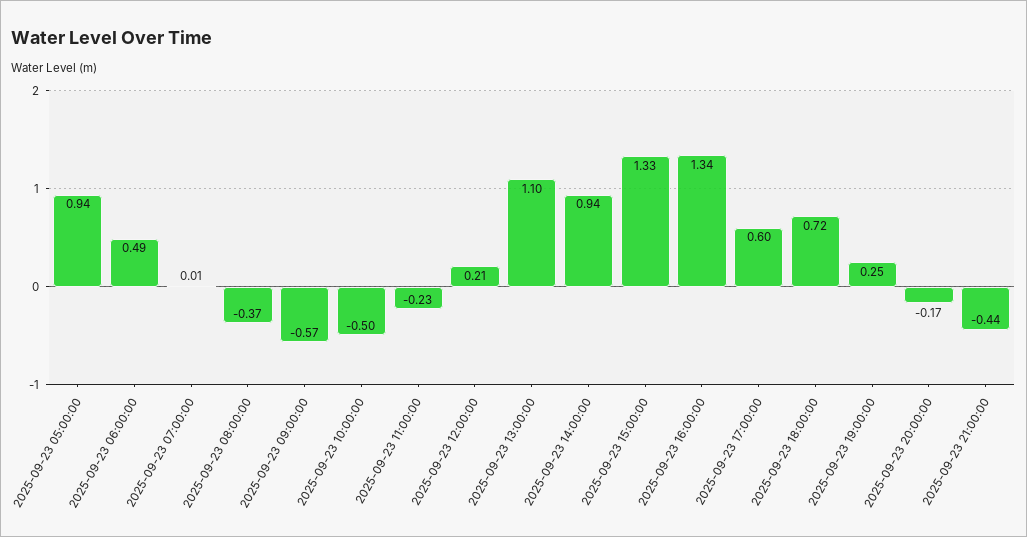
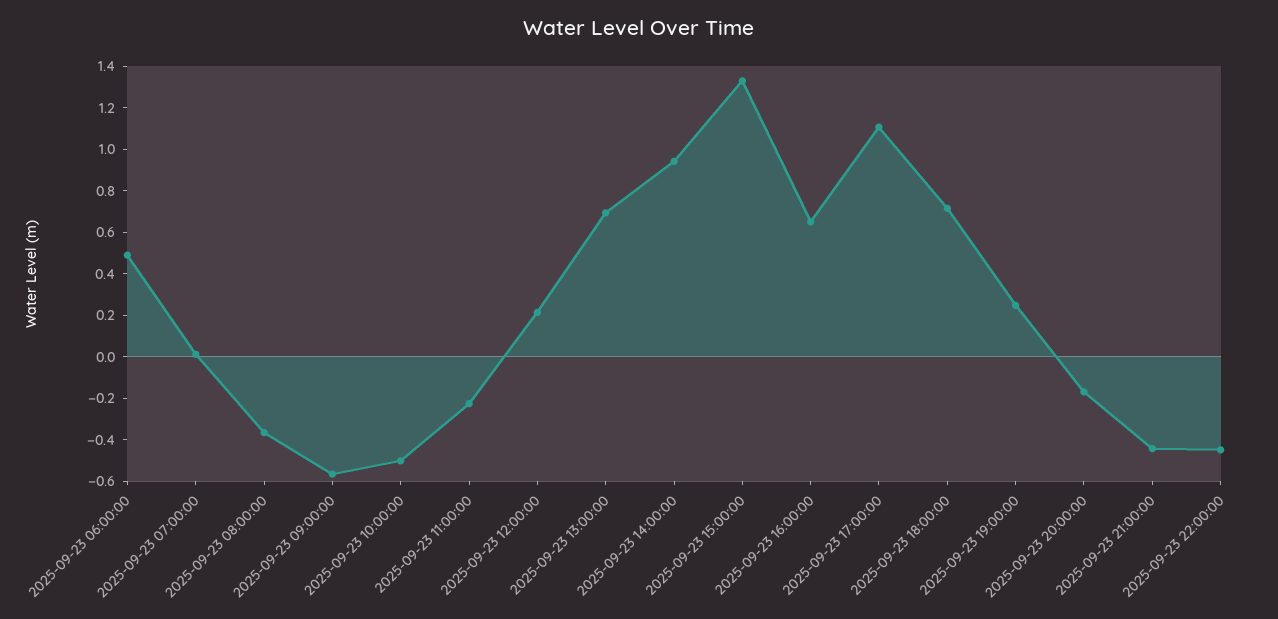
2025-09-23 05:00:00: 0.94 -> none
2025-09-23 13:00:00: 1.1 -> 0.7
2025-09-23 16:00:00: 1.34 -> 0.65
2025-09-23 17:00:00: 0.6 -> 1.1
2025-09-23 22:00:00: none -> -0.45

